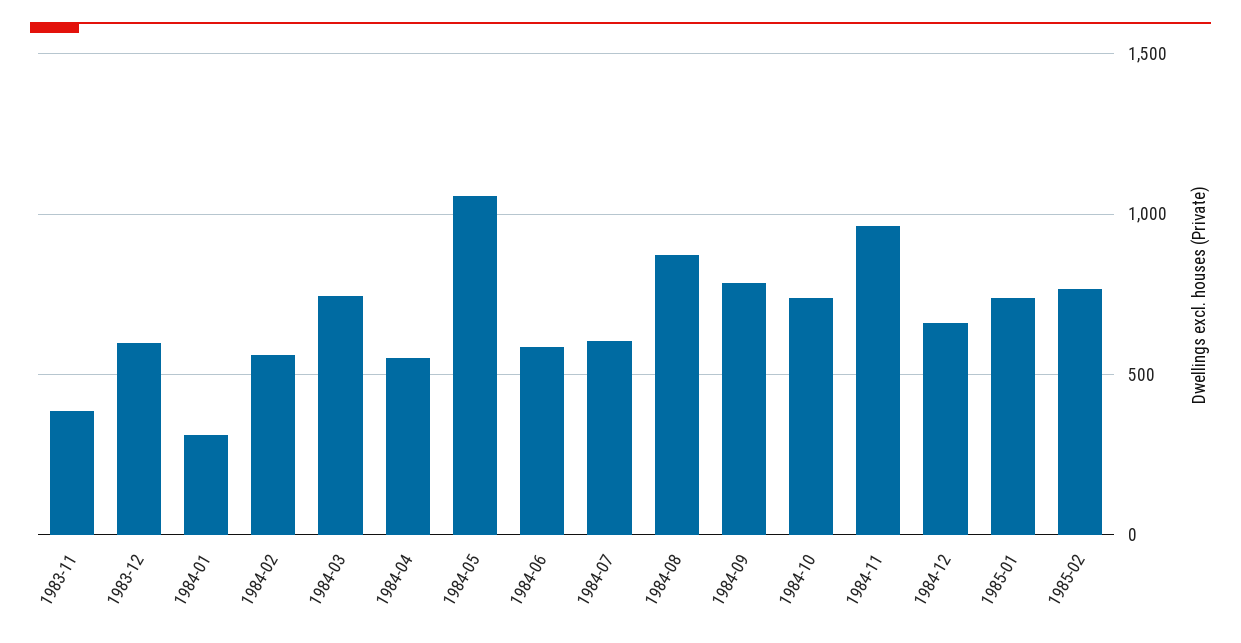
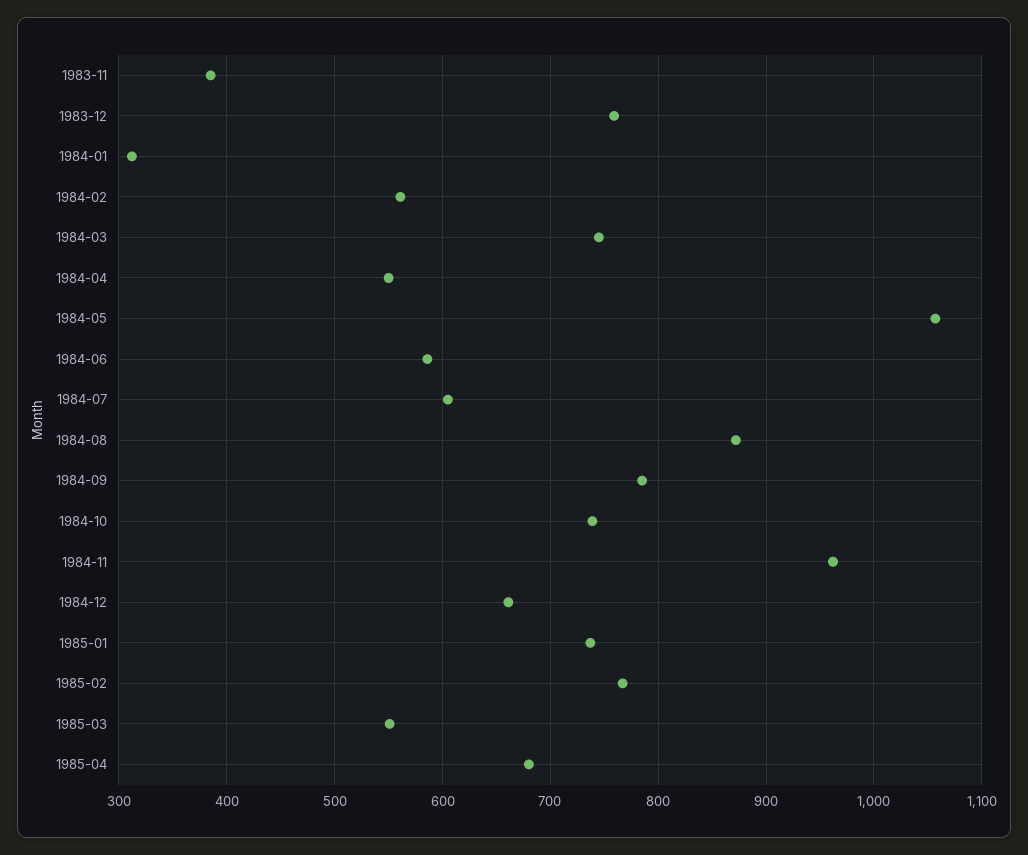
1983-12: 600 -> 760
1985-03: none -> 550
1985-04: none -> 680

